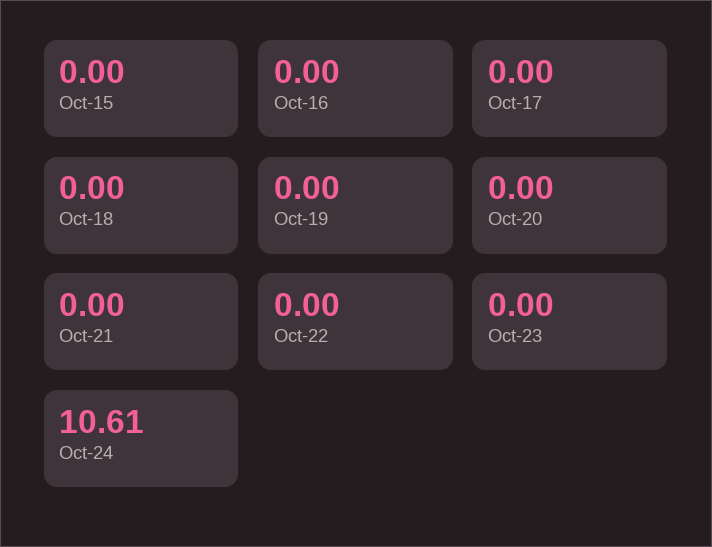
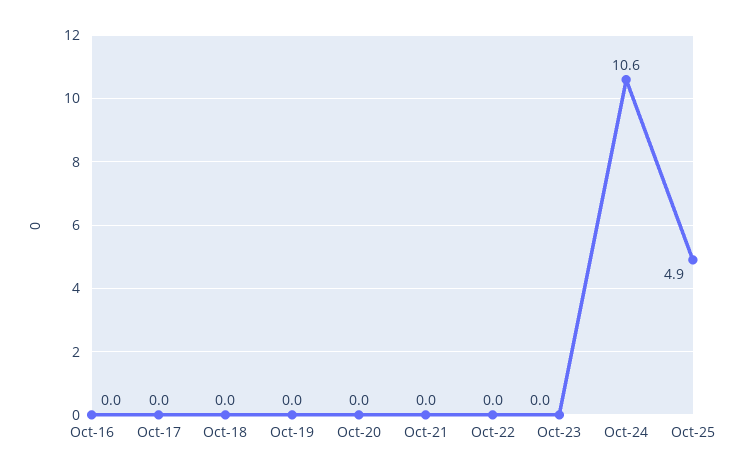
Oct-15: 0 -> none
Oct-24: 10.61 -> 10.6
Oct-25: none -> 4.9

